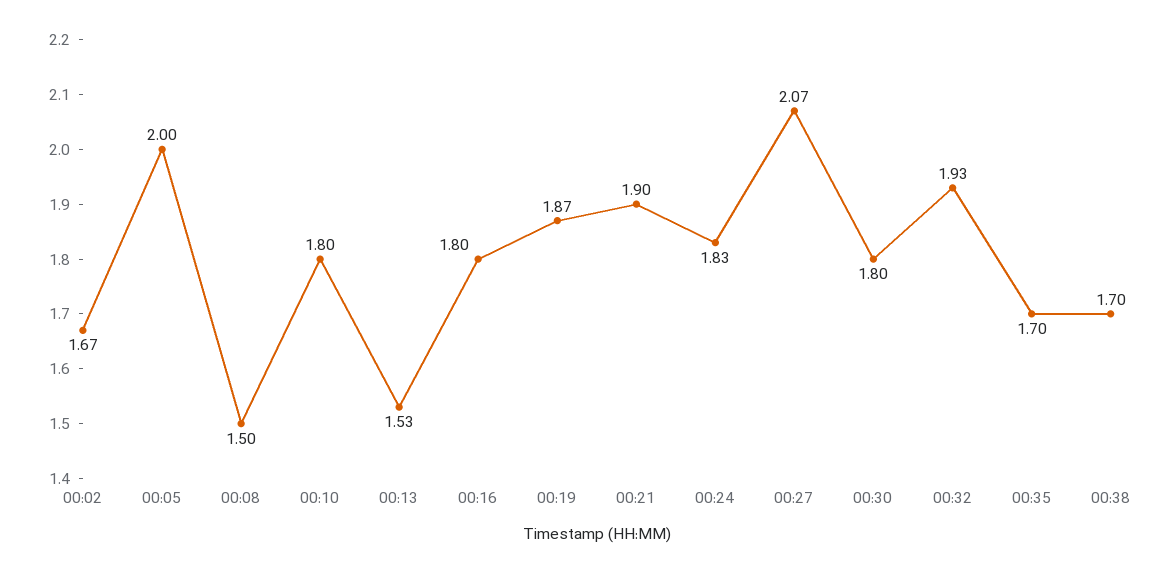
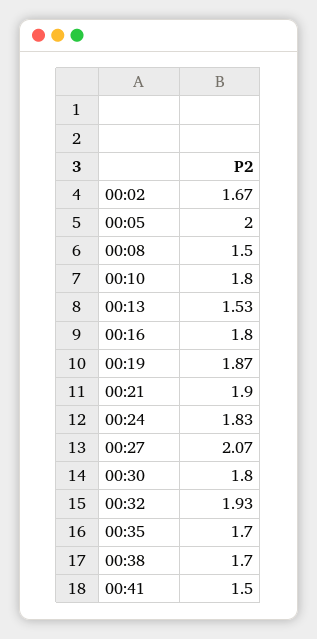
00:41: none -> 1.5

